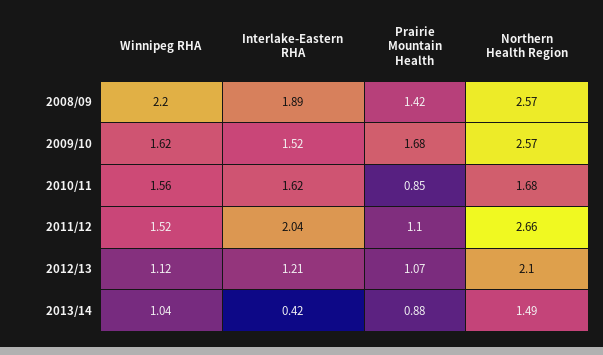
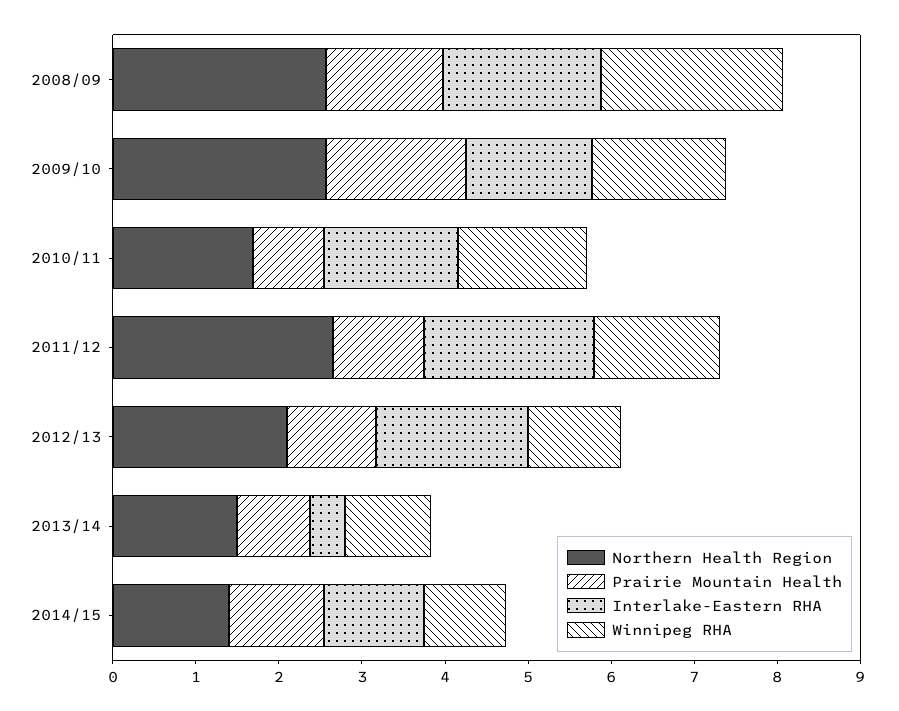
Interlake-Eastern RHA, 2012/13: 1.21 -> 1.8
Northern Health Region, 2014/15: none -> 1.4
Prairie Mountain Health, 2014/15: none -> 1.2
Interlake-Eastern RHA, 2014/15: none -> 1.2
Winnipeg RHA, 2014/15: none -> 1

